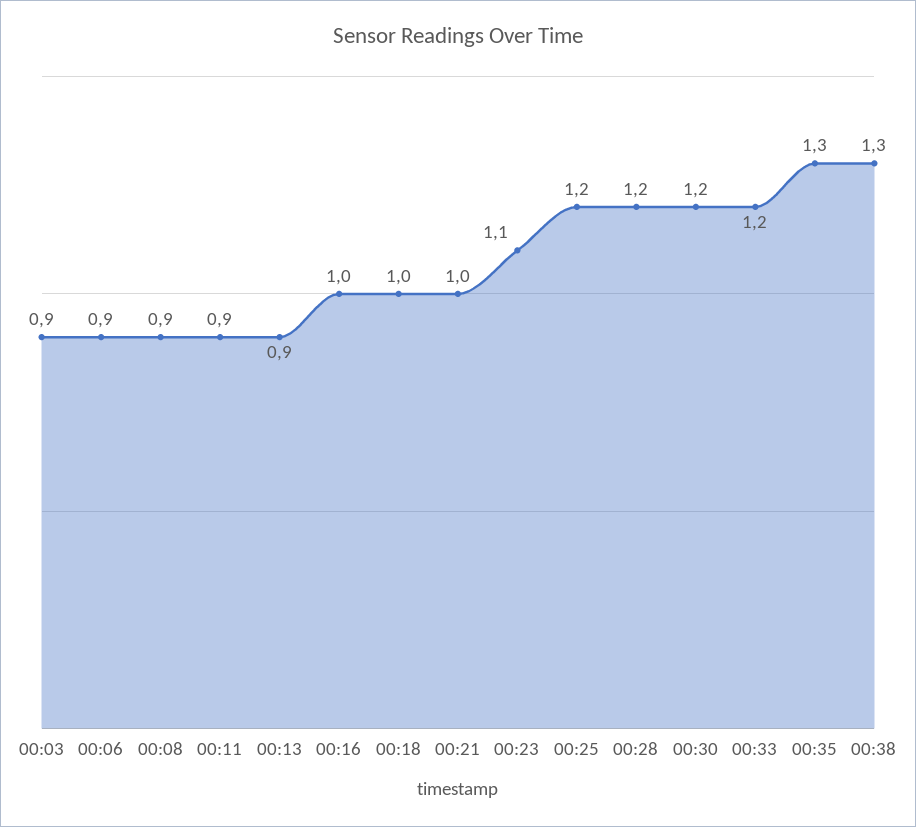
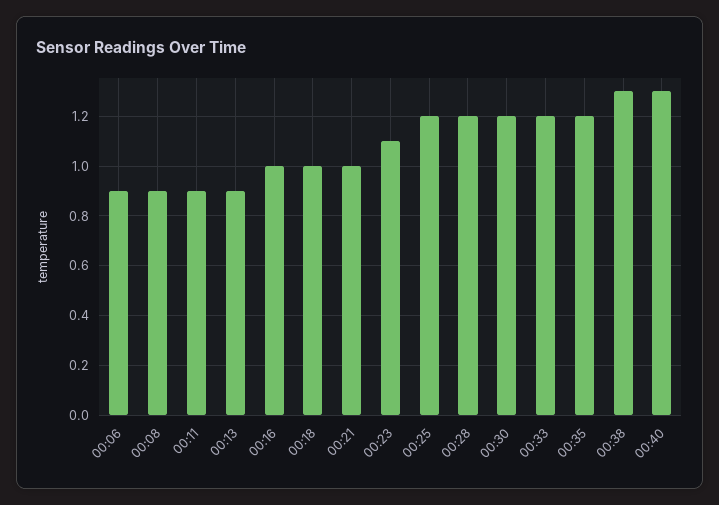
00:03: 0.9 -> none
00:35: 1.3 -> 1.2
00:40: none -> 1.3

